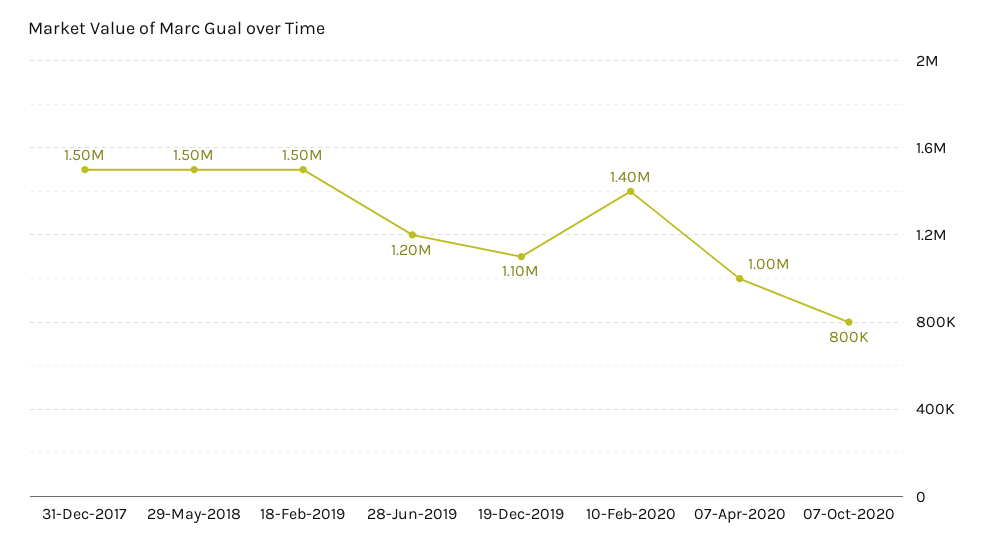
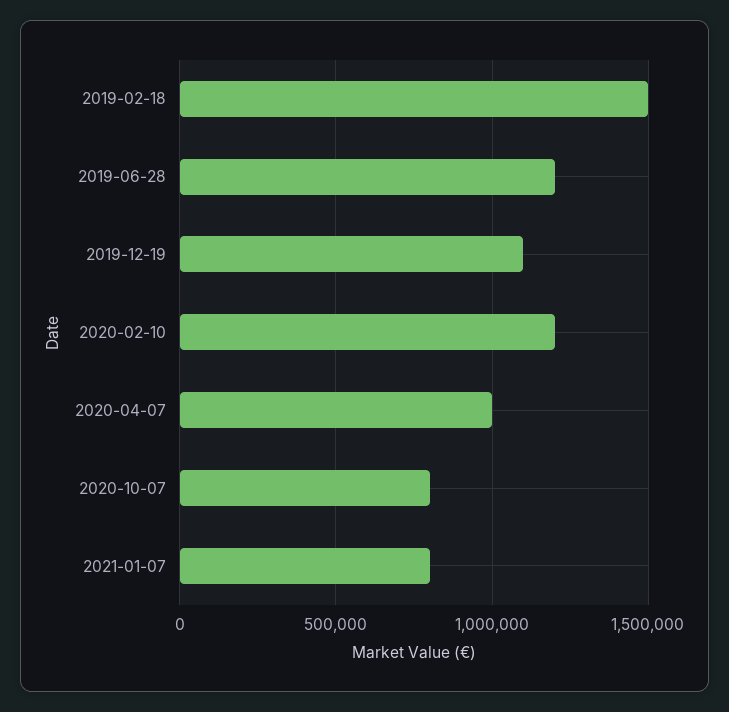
31-Dec-2017: 1500000 -> none
29-May-2018: 1500000 -> none
10-Feb-2020: 1400000 -> 1200000
2021-01-07: none -> 800000

